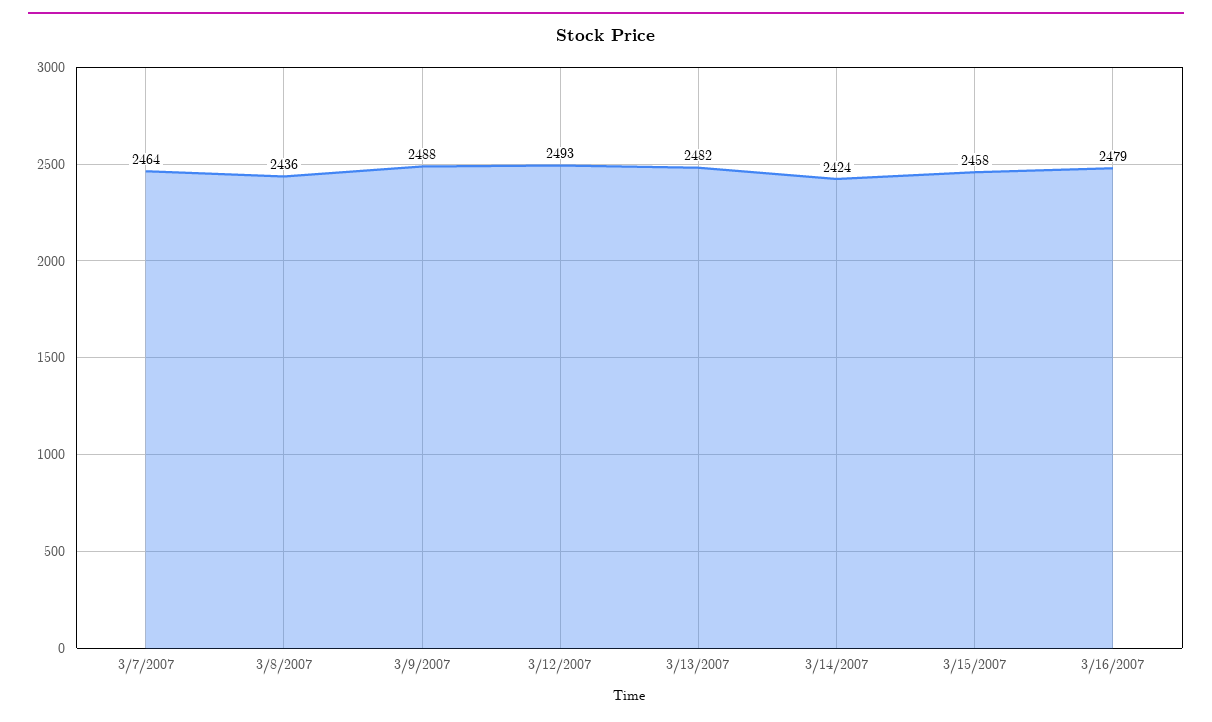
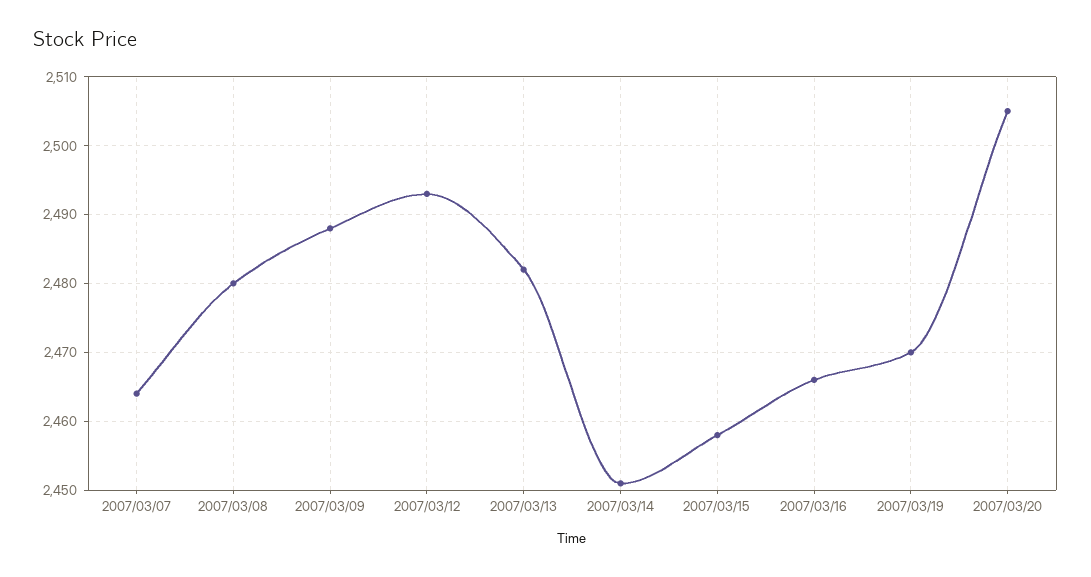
3/8/2007: 2436 -> 2480
3/14/2007: 2424 -> 2451
3/16/2007: 2479 -> 2466
2007/03/19: none -> 2470
2007/03/20: none -> 2505

